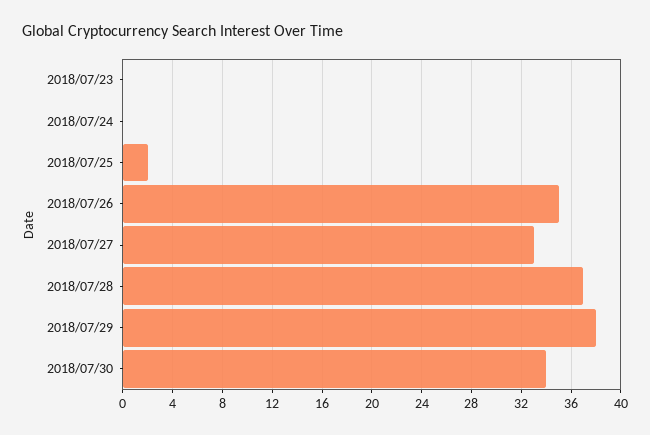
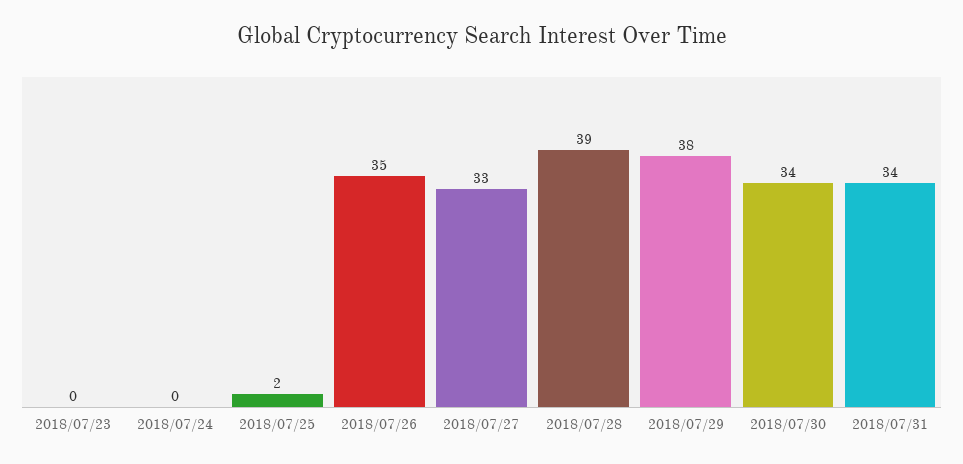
2018/07/28: 37 -> 39
2018/07/31: none -> 34

